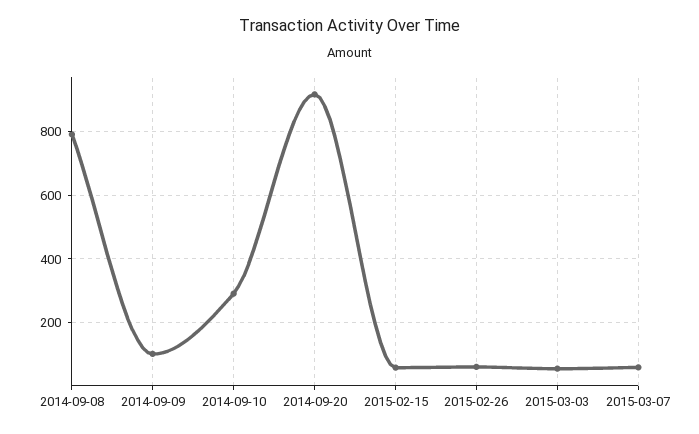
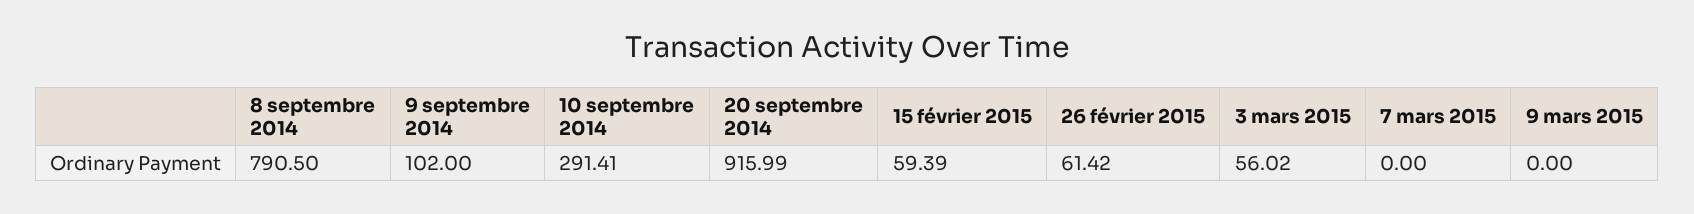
2015-03-07: 60 -> 0
9 mars 2015: none -> 0

